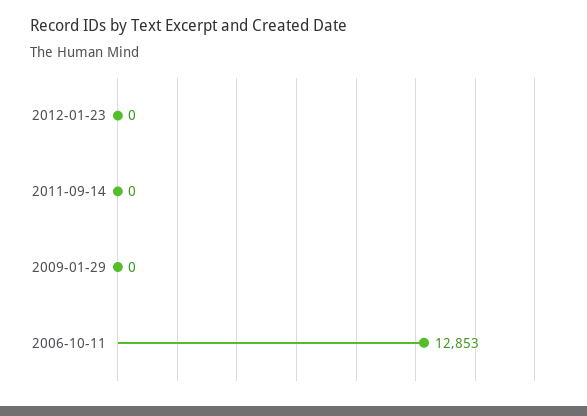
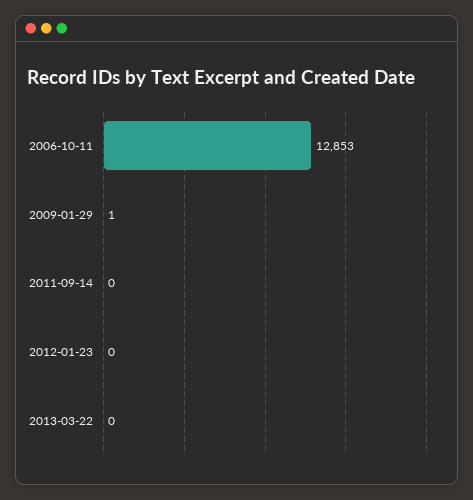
2009-01-29: 0 -> 1
2013-03-22: none -> 0

